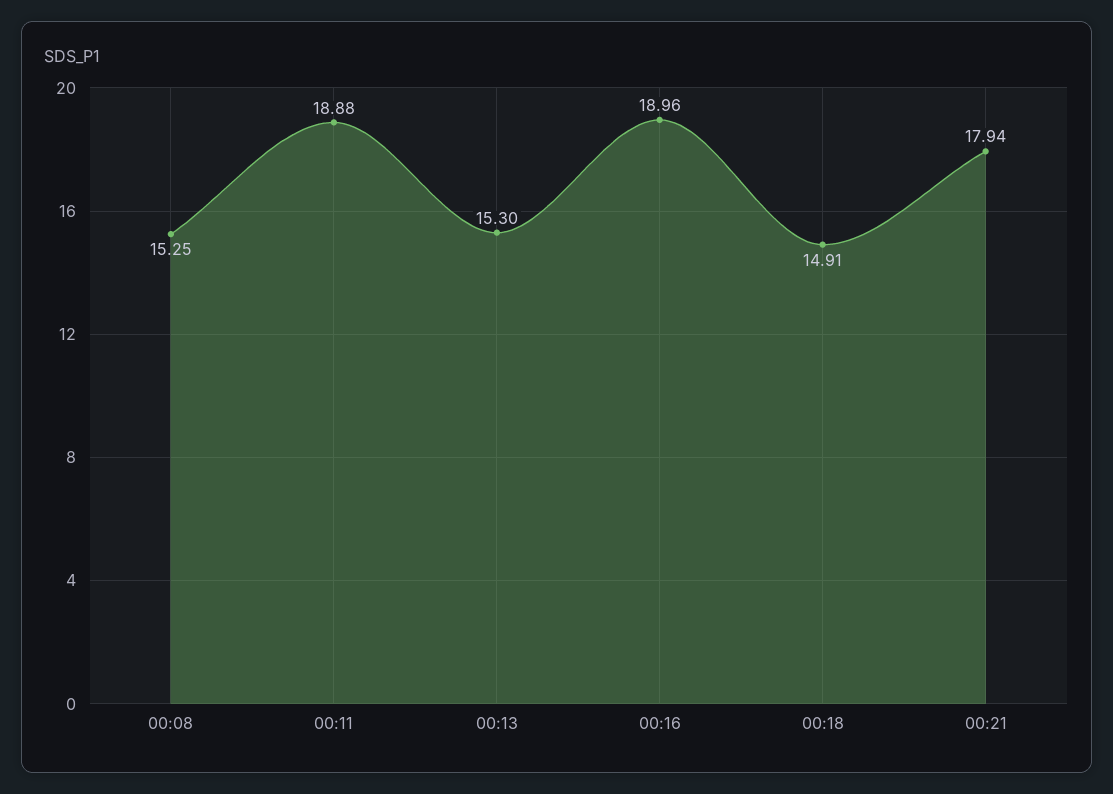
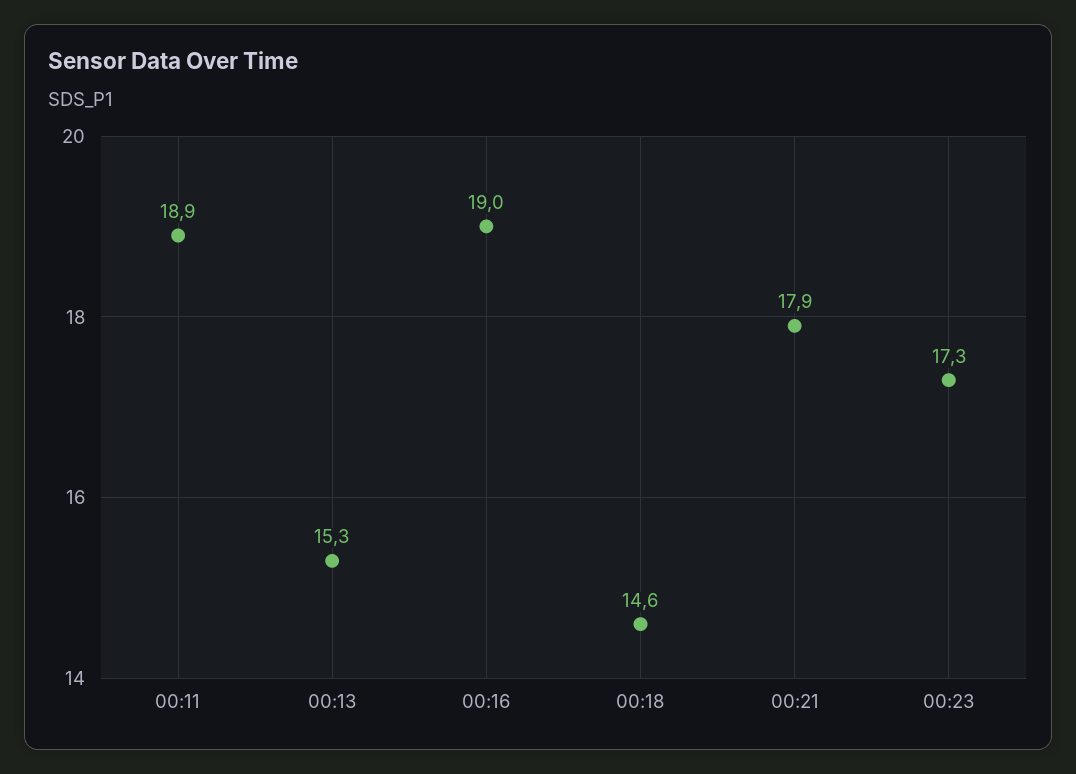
00:08: 15.25 -> none
00:18: 14.91 -> 14.6
00:23: none -> 17.3

